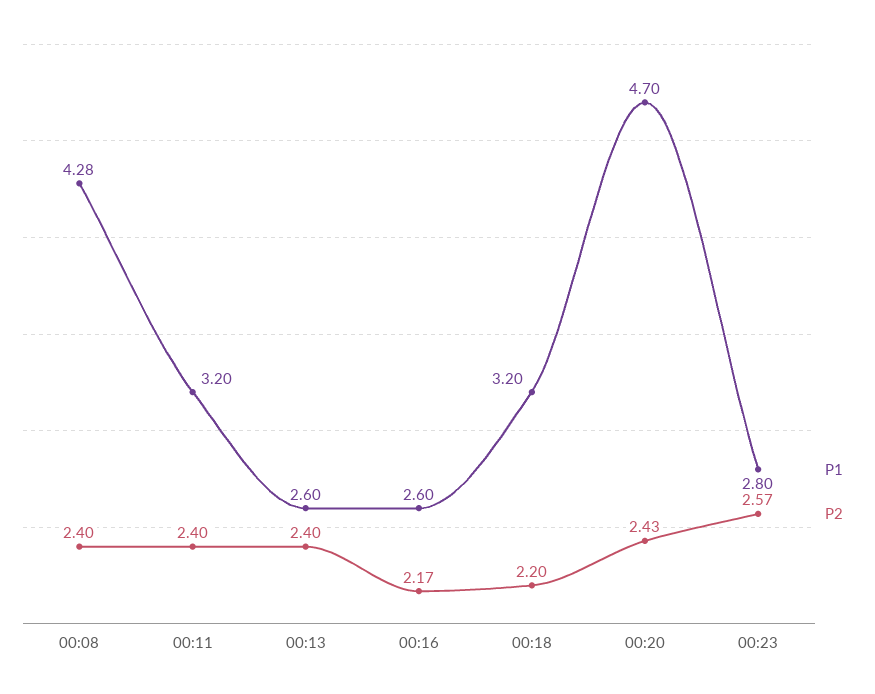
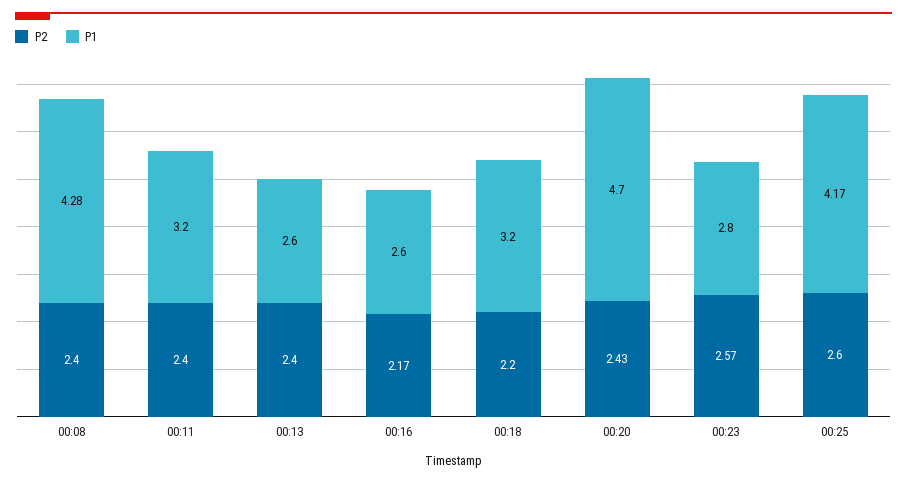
P2, 00:25: none -> 2.6
P1, 00:25: none -> 4.17

